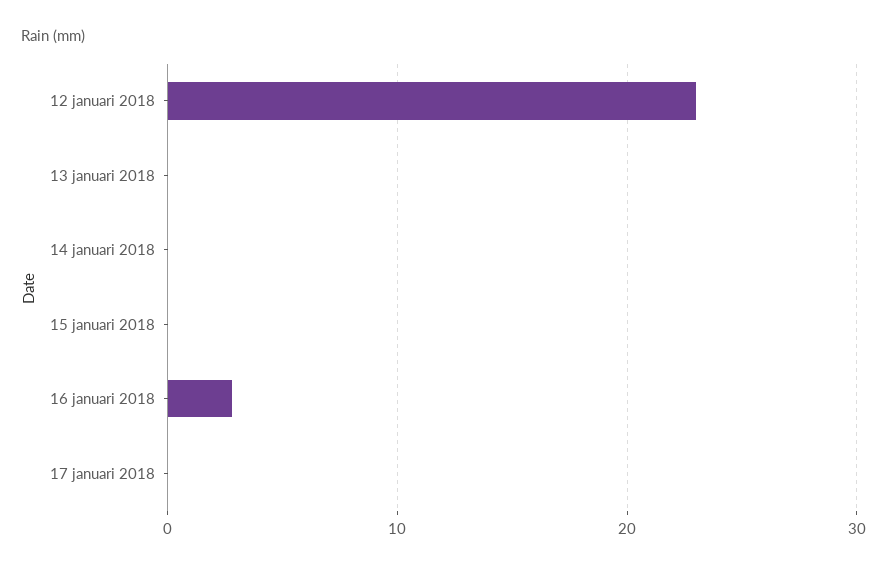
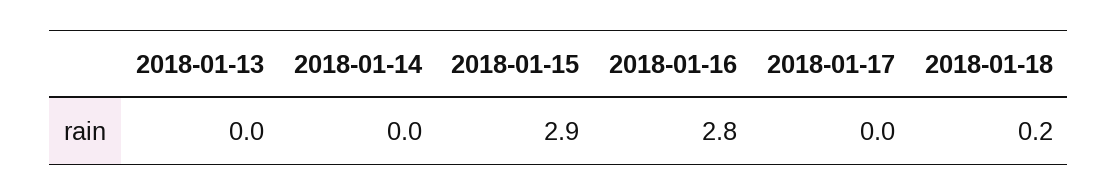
12 januari 2018: 23 -> none
15 januari 2018: 0 -> 2.9
2018-01-18: none -> 0.2

